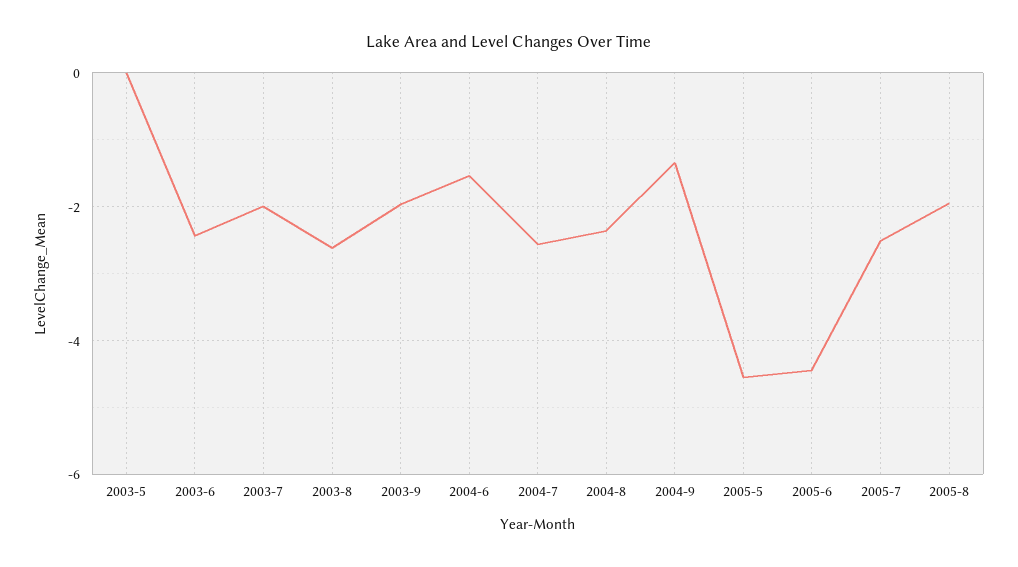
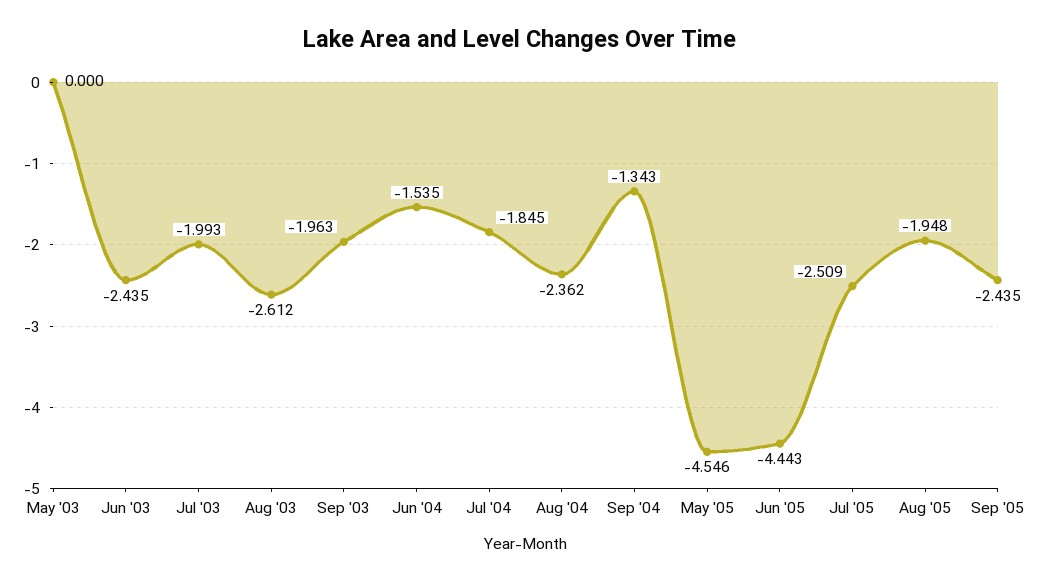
2004-7: -2.6 -> -1.845
Sep '05: none -> -2.435

